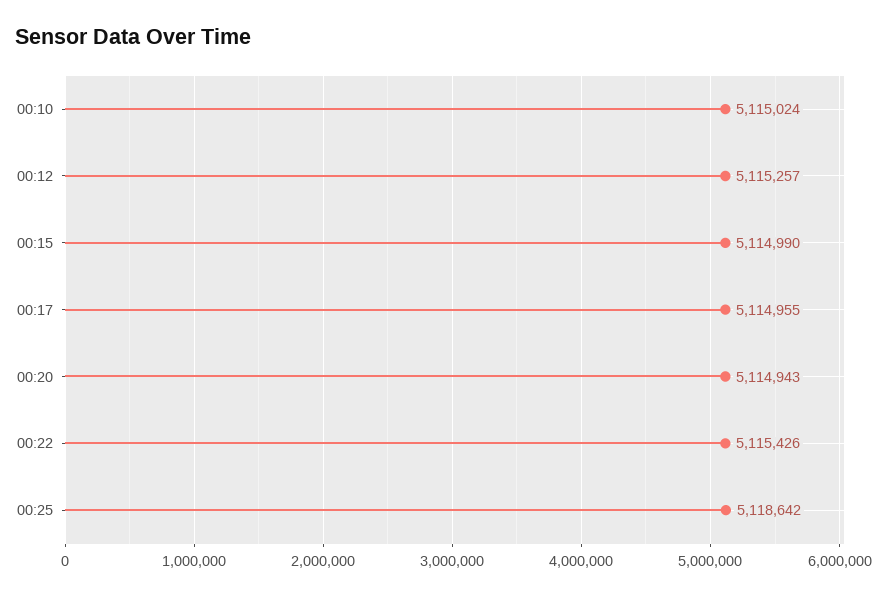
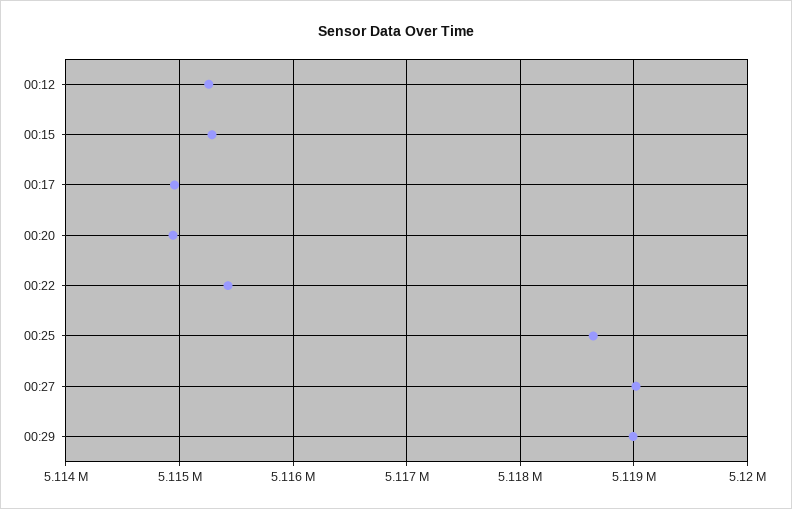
00:10: 5115024 -> none
00:15: 5114990 -> 5115300
00:27: none -> 5119000
00:29: none -> 5119000

